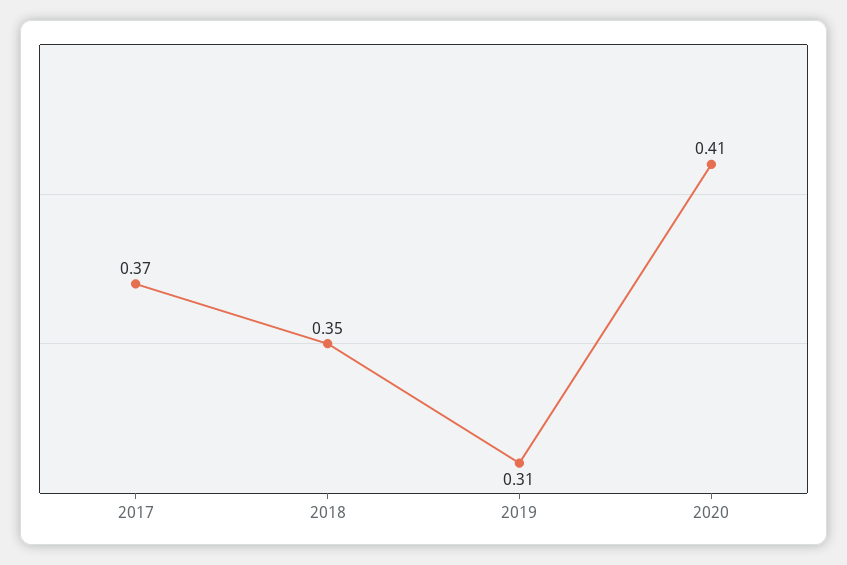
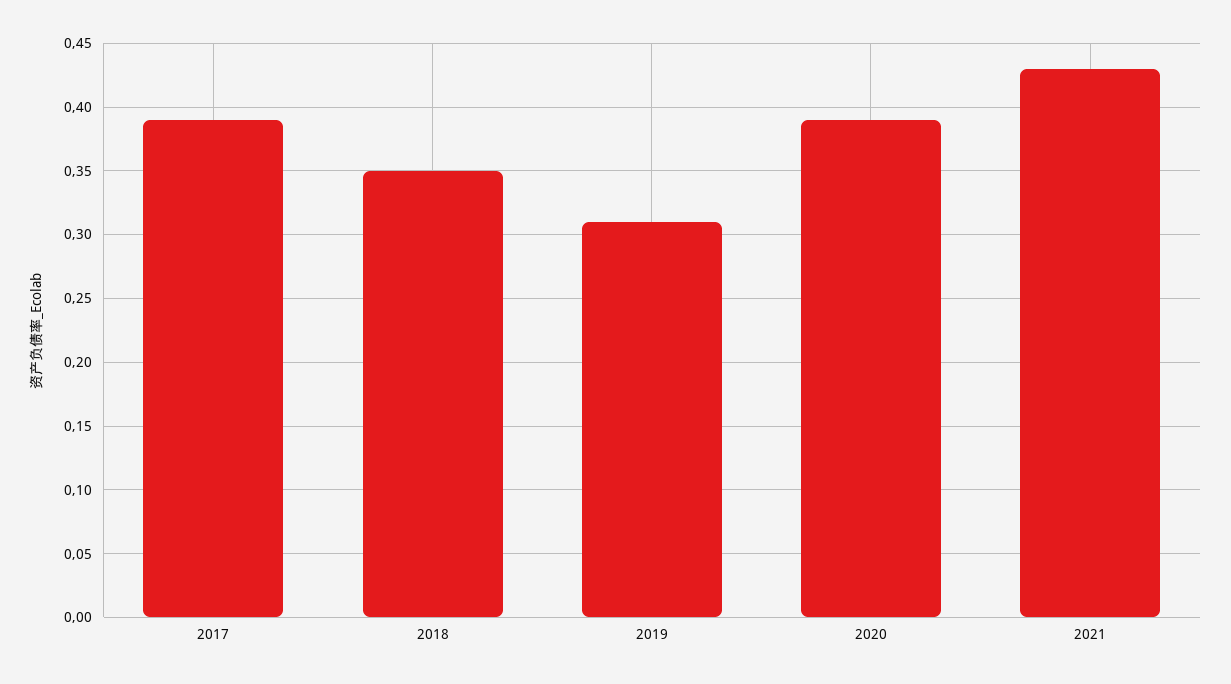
2017: 0.37 -> 0.39
2020: 0.41 -> 0.39
2021: none -> 0.43

